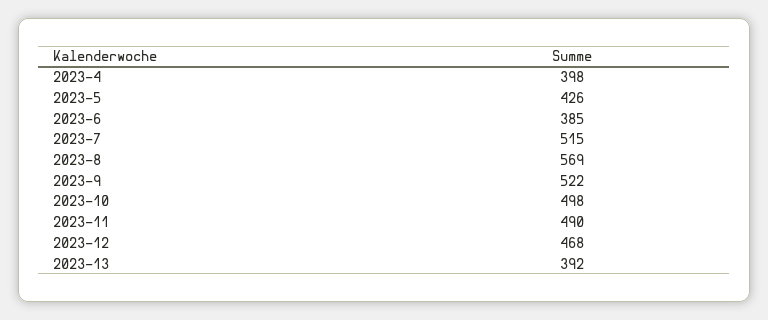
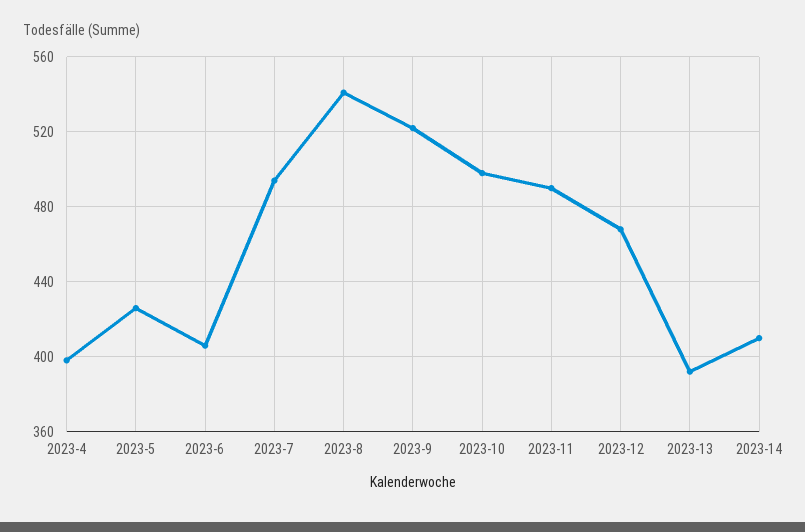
2023-6: 385 -> 405
2023-7: 515 -> 495
2023-8: 569 -> 540
2023-14: none -> 410

